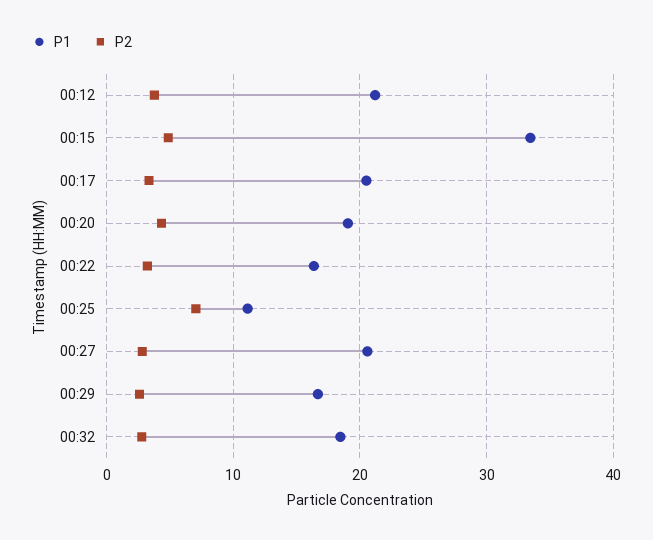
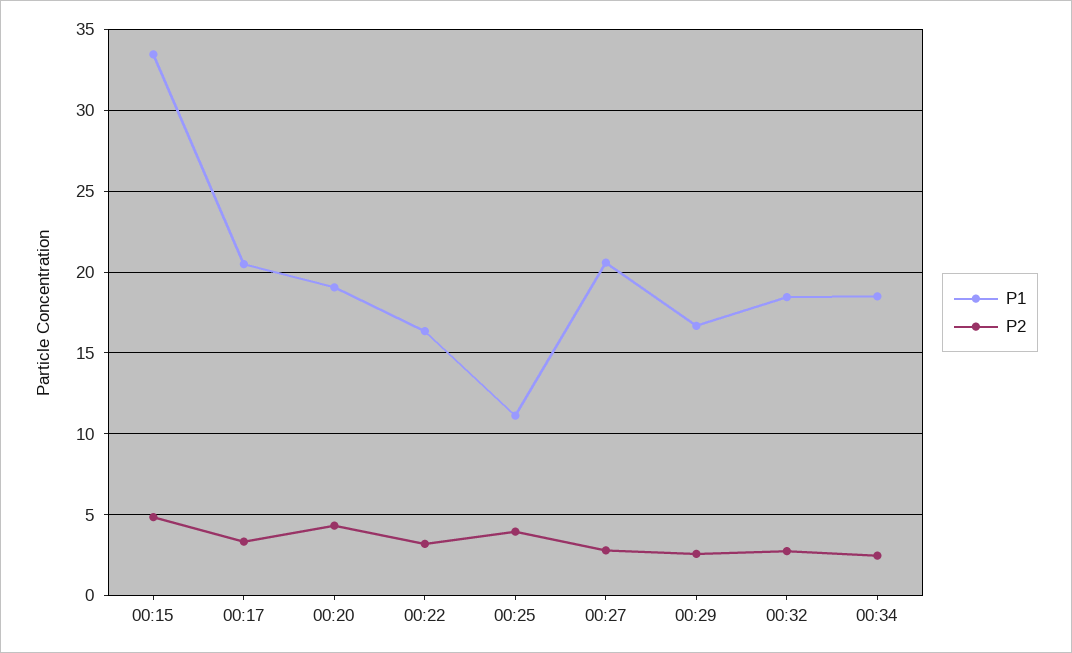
P1, 00:12: 21 -> none
P2, 00:12: 4 -> none
P2, 00:25: 7 -> 4
P1, 00:34: none -> 18.5
P2, 00:34: none -> 2.5

